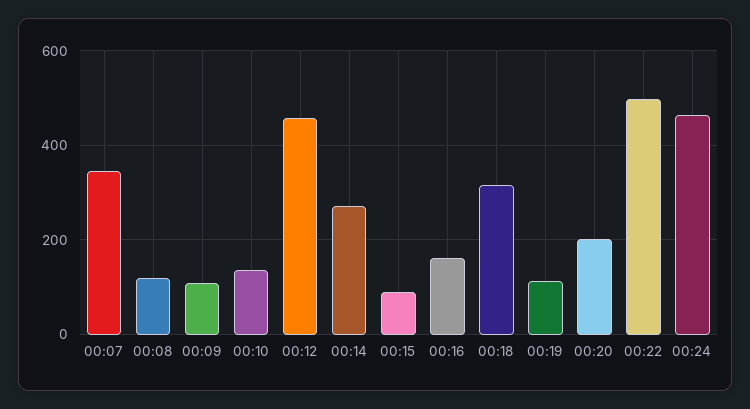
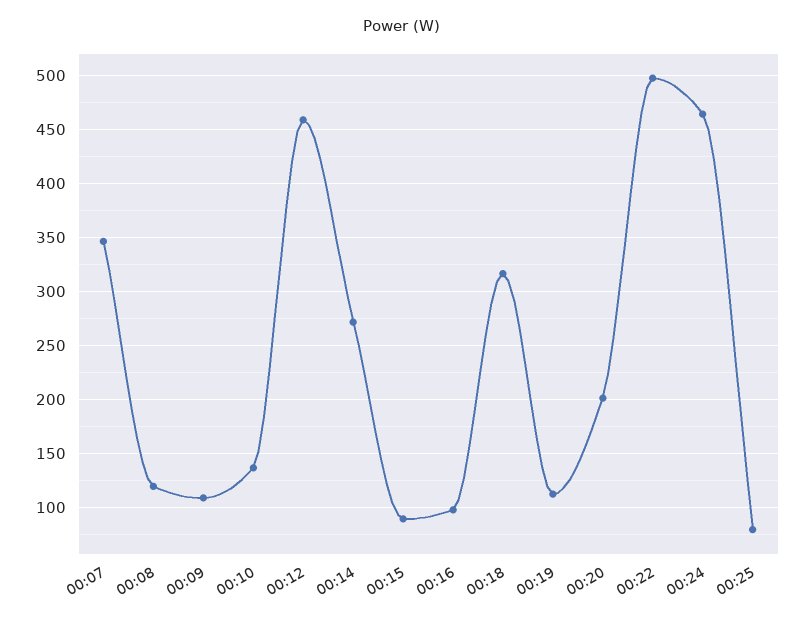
00:16: 160 -> 100
00:25: none -> 80

